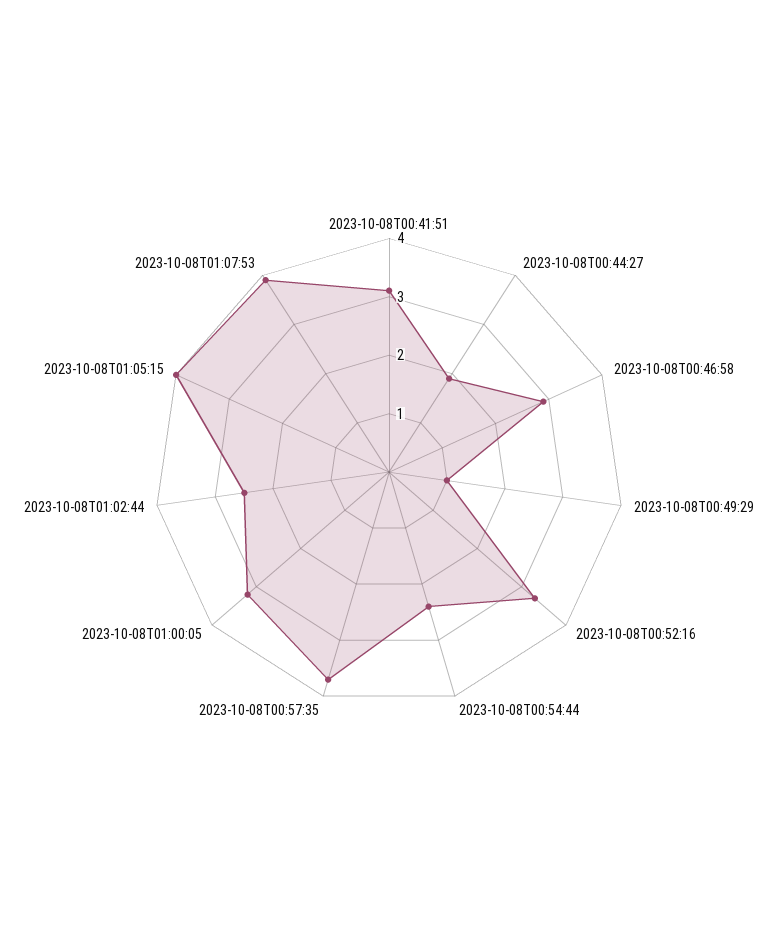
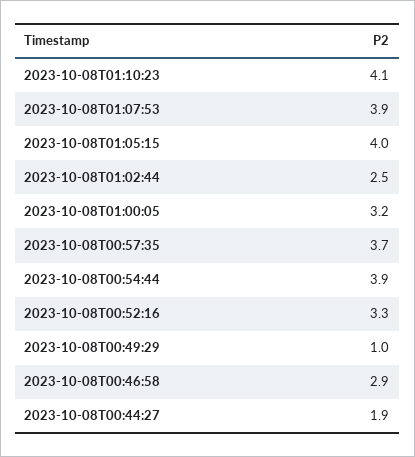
2023-10-08T00:41:51: 3 -> none
2023-10-08T00:54:44: 2.5 -> 3.9
2023-10-08T01:10:23: none -> 4.1

